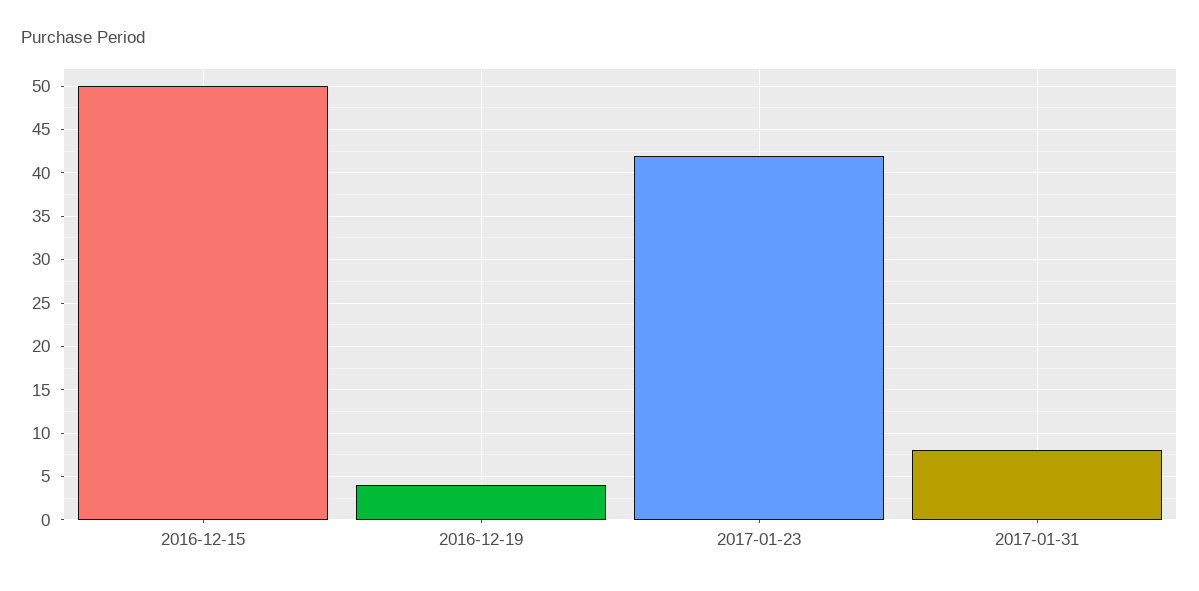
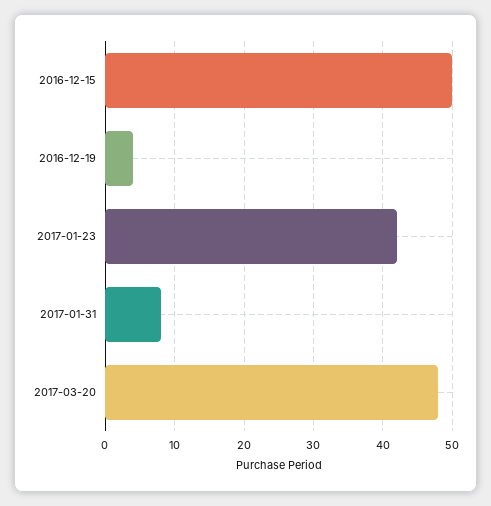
2017-03-20: none -> 48

